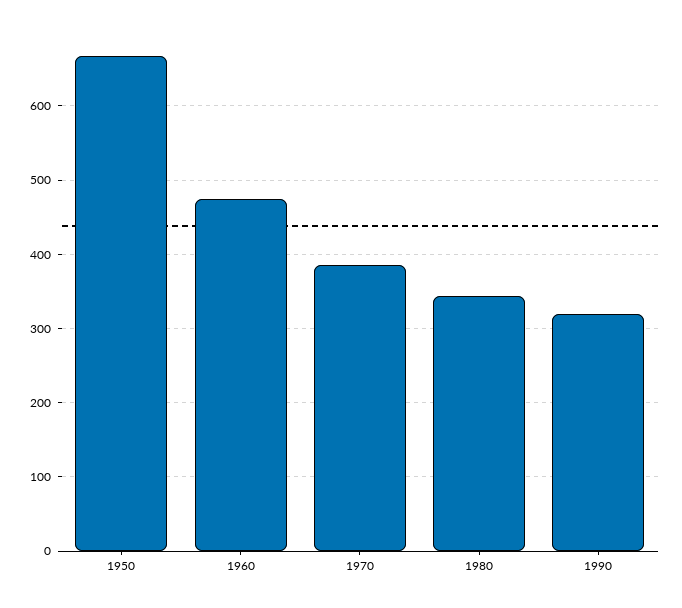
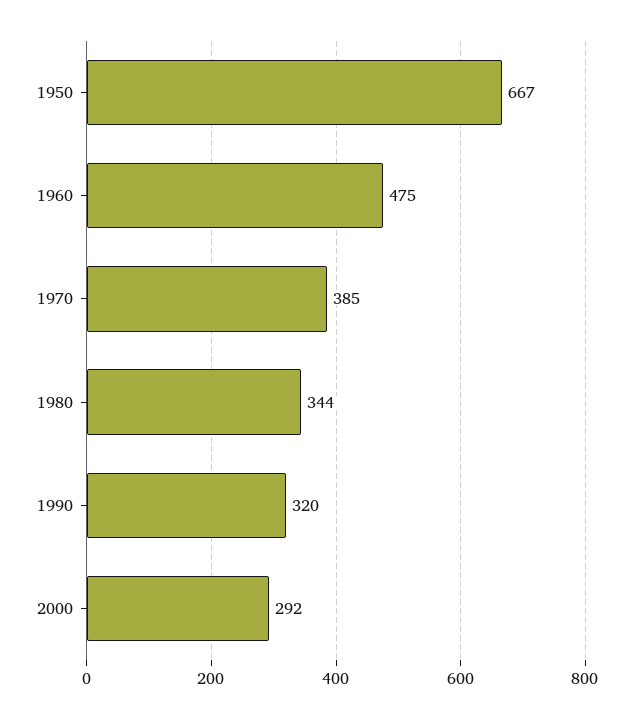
2000: none -> 292

